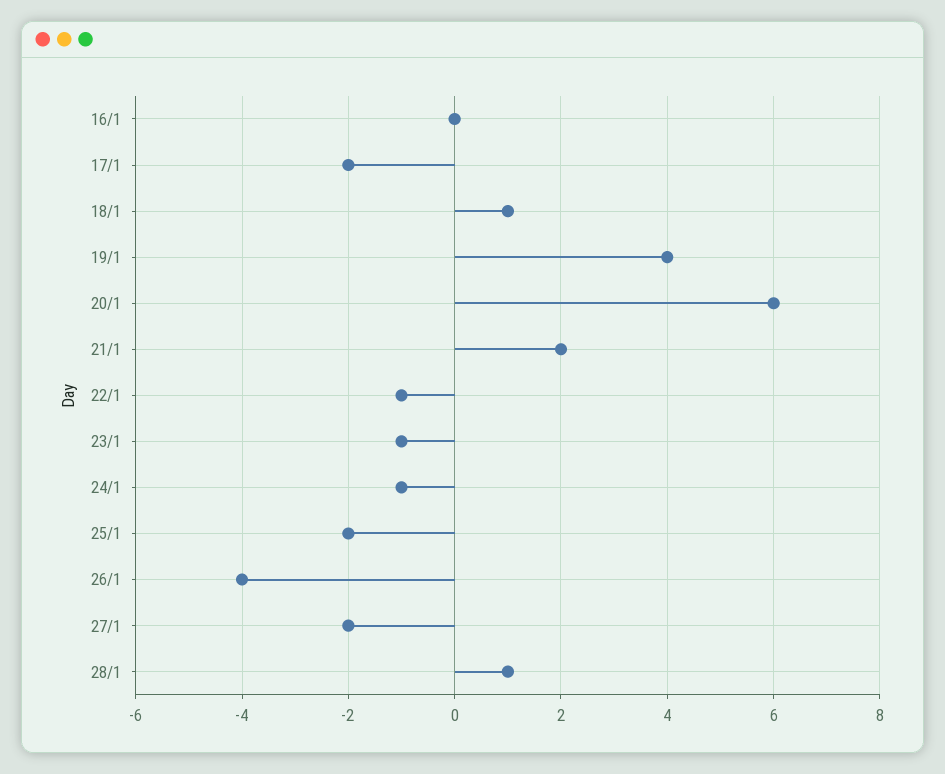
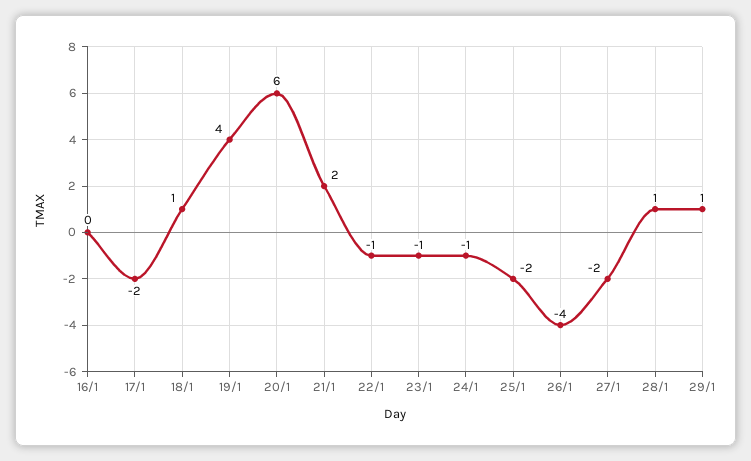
29/1: none -> 1

